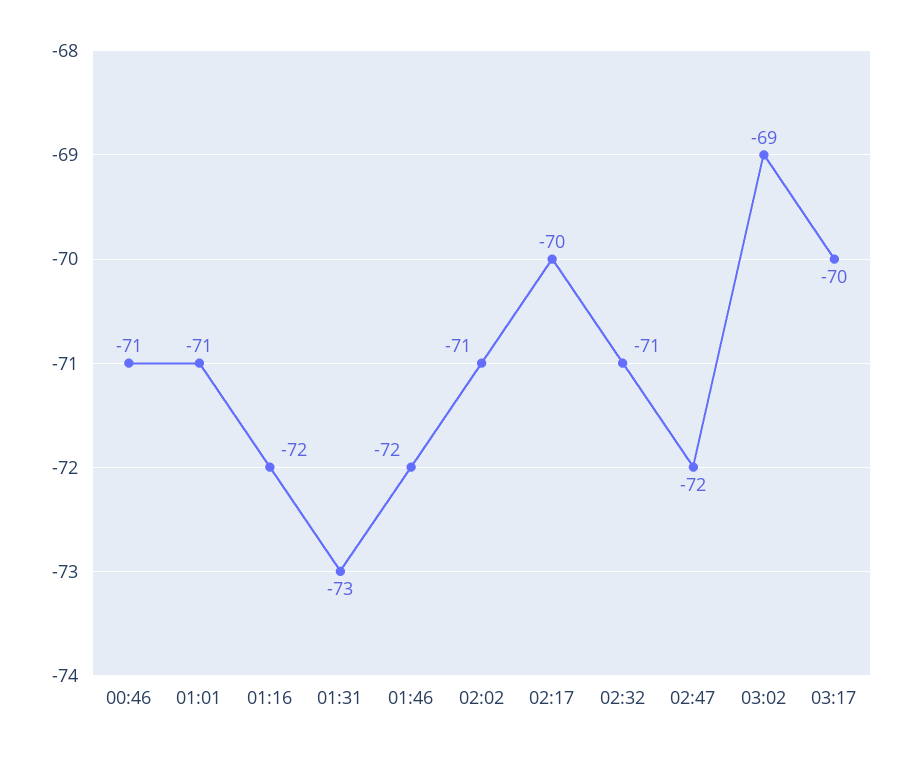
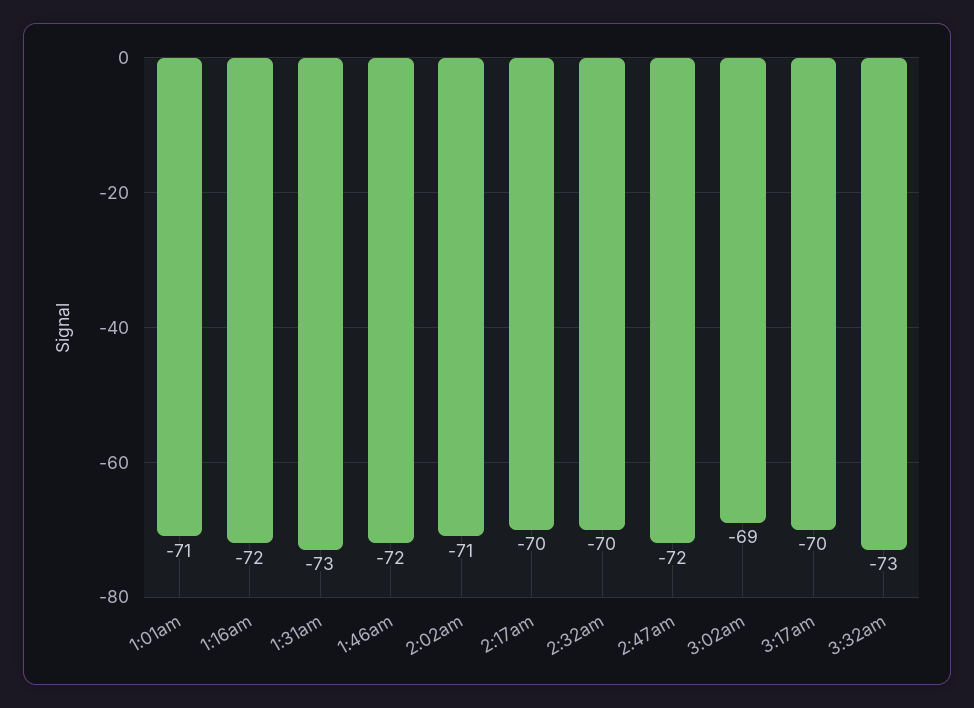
00:46: -71 -> none
02:32: -71 -> -70
3:32am: none -> -73

